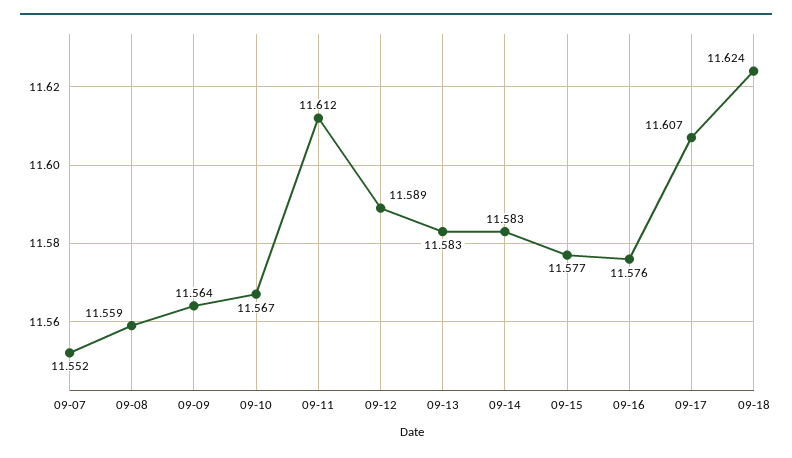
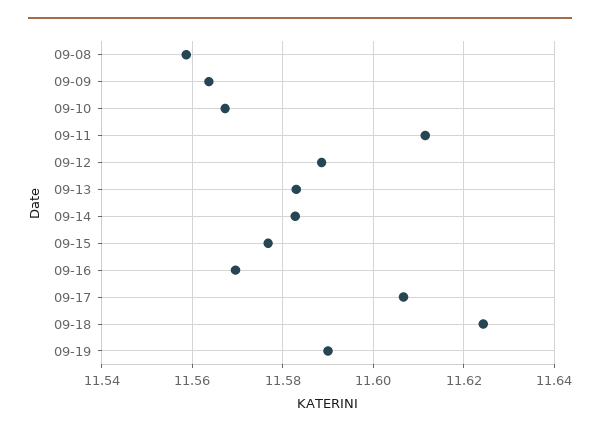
09-07: 11.552 -> none
09-16: 11.576 -> 11.57
09-19: none -> 11.59

